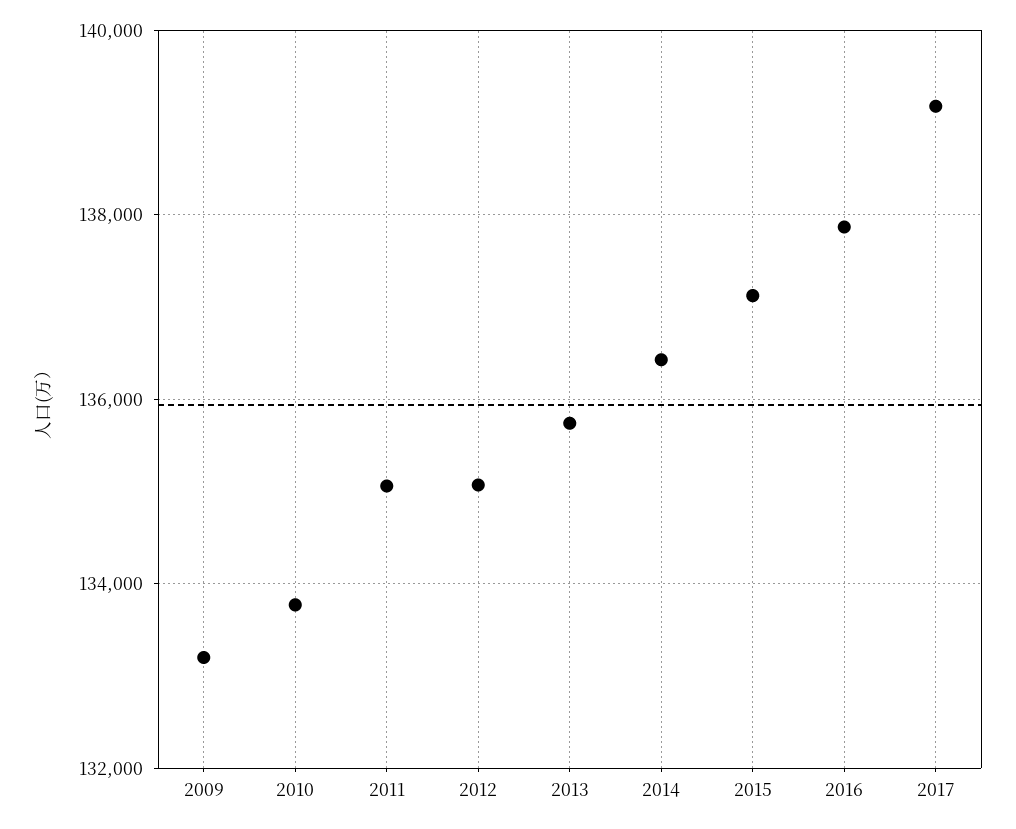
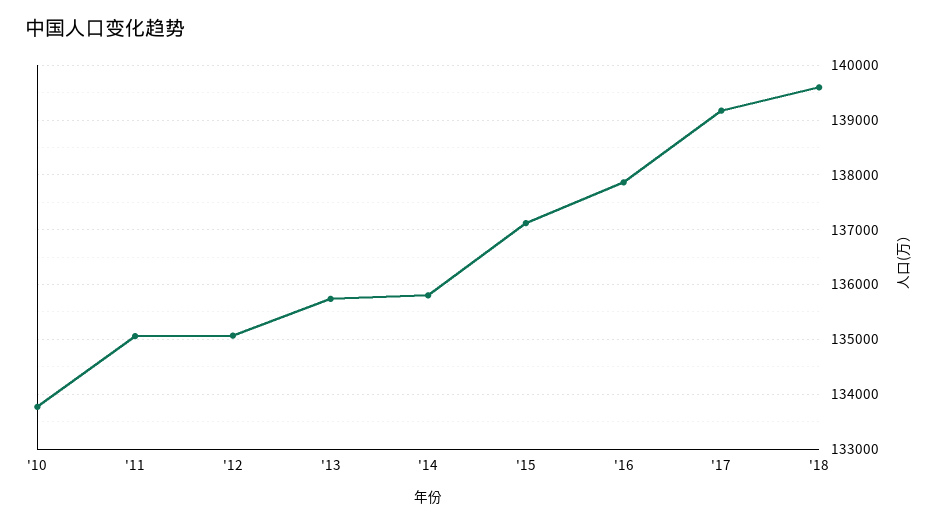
2009: 133200 -> none
2014: 136400 -> 135800
'18: none -> 139600

